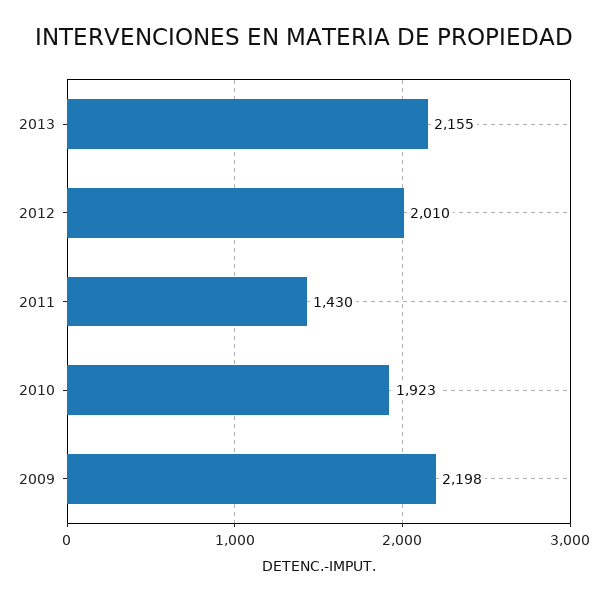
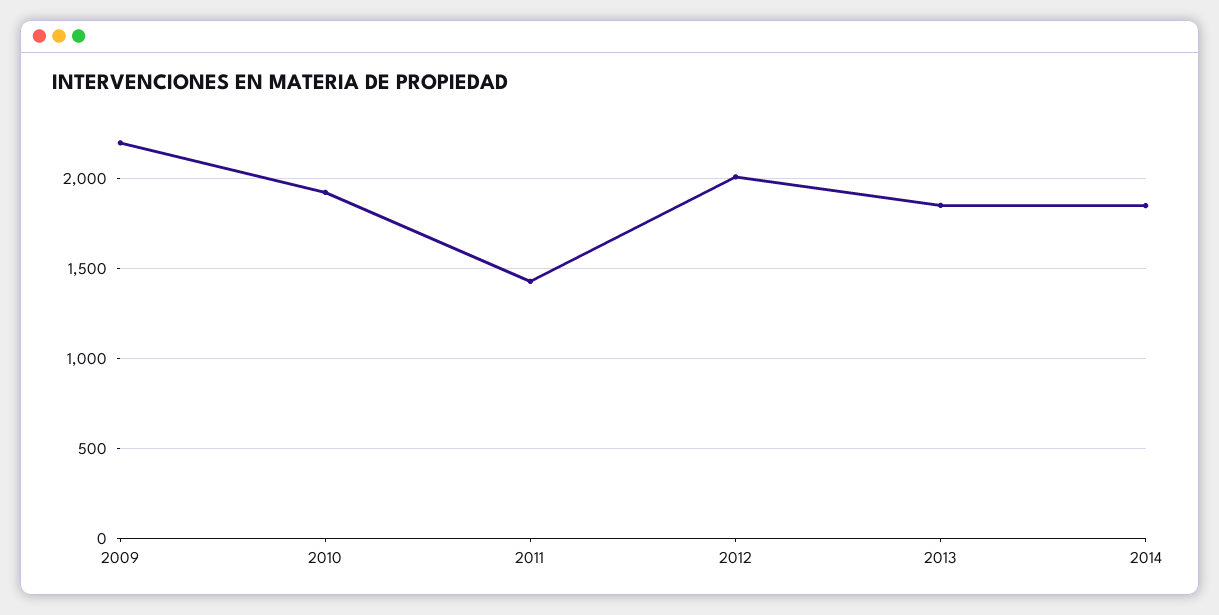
2013: 2155 -> 1850
2014: none -> 1850

